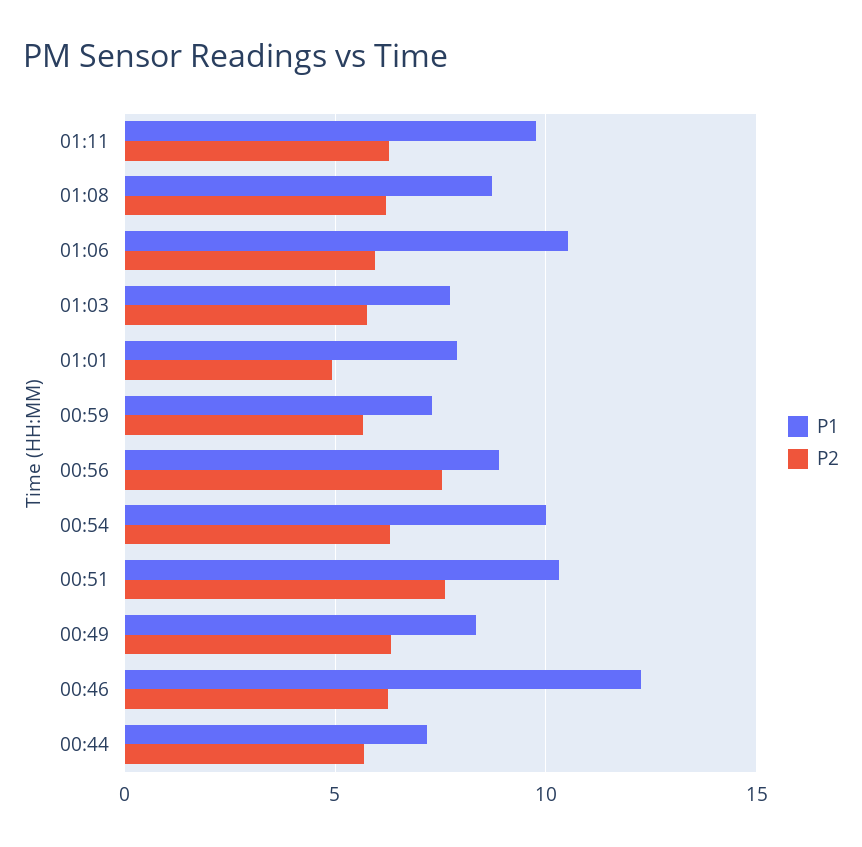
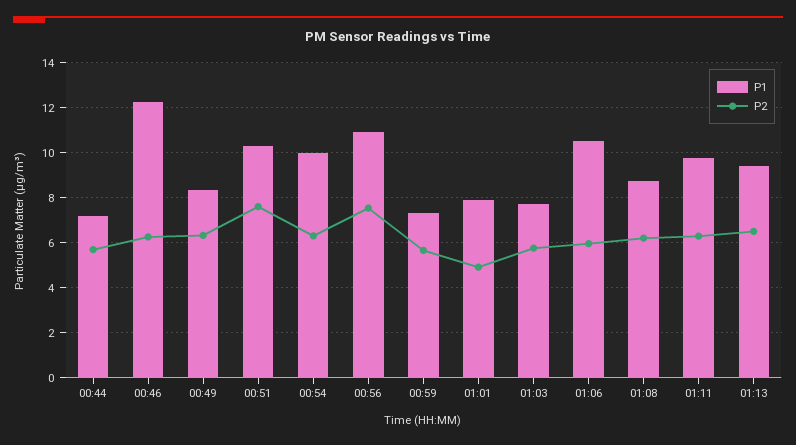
P1, 00:56: 9 -> 11
P1, 01:13: none -> 9.5
P2, 01:13: none -> 6.5

